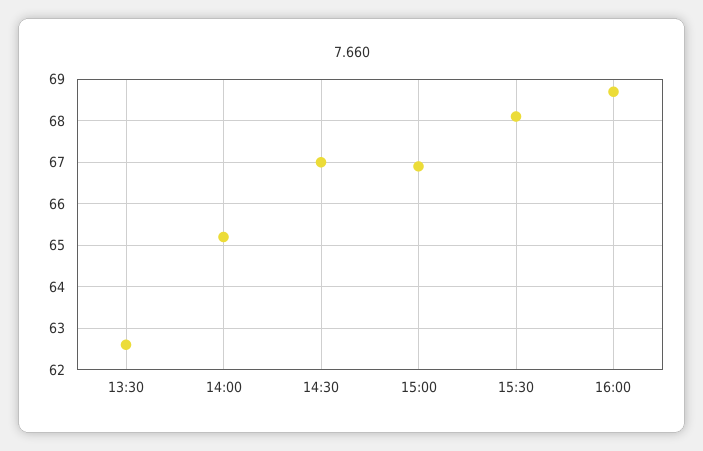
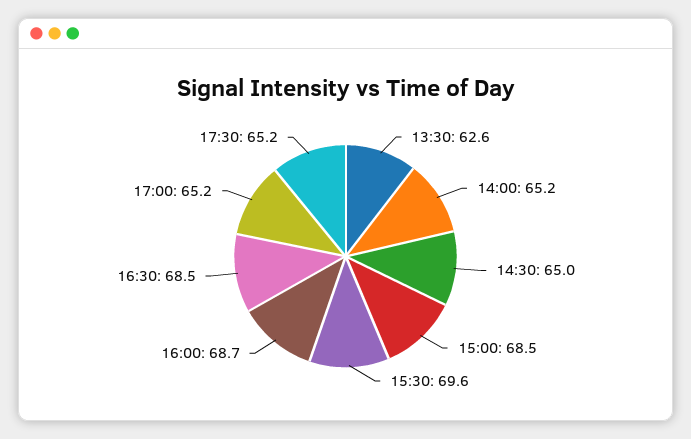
14:30: 67 -> 65
15:00: 67 -> 68.5
15:30: 68 -> 69.6
16:30: none -> 68.5
17:00: none -> 65.2
17:30: none -> 65.2

